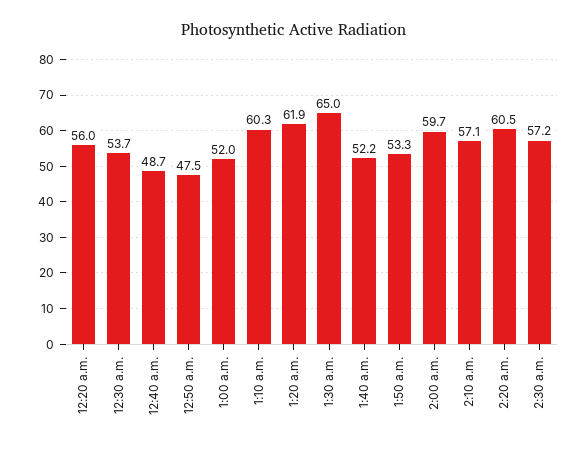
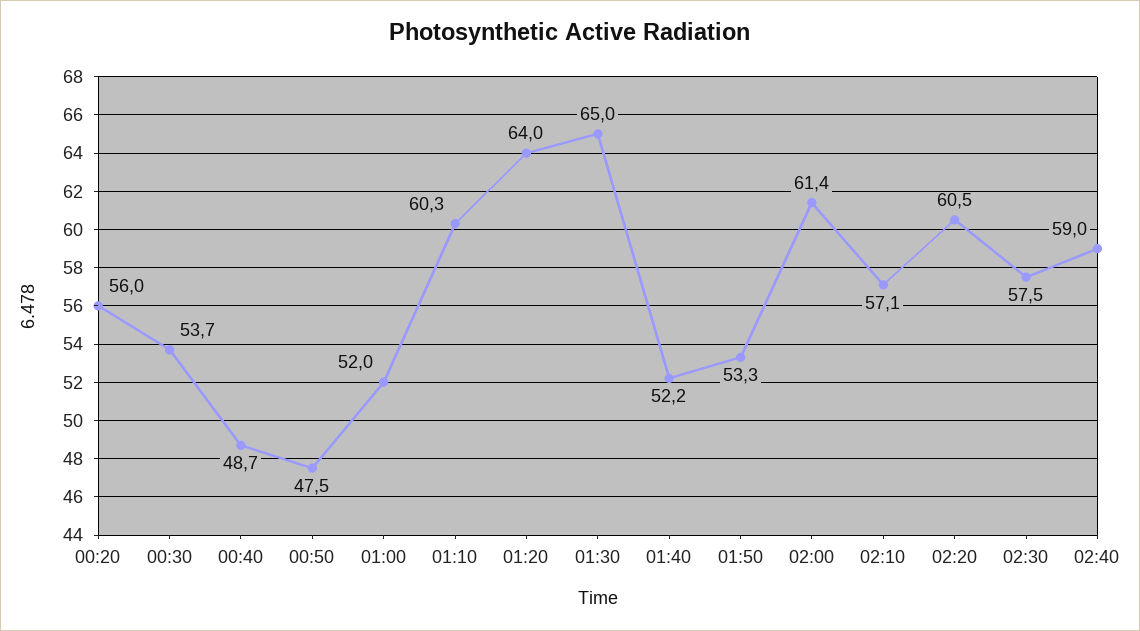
1:20 a.m.: 61.9 -> 64
2:00 a.m.: 59.7 -> 61.4
2:30 a.m.: 57.2 -> 57.5
02:40: none -> 59

